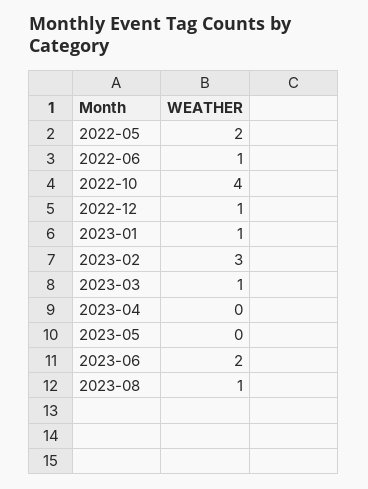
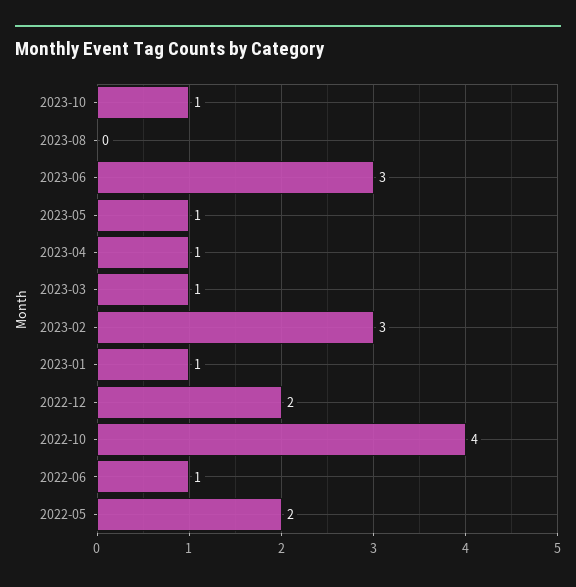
2022-12: 1 -> 2
2023-04: 0 -> 1
2023-05: 0 -> 1
2023-06: 2 -> 3
2023-08: 1 -> 0
2023-10: none -> 1

